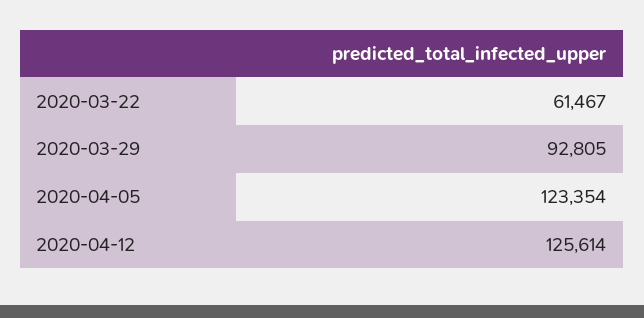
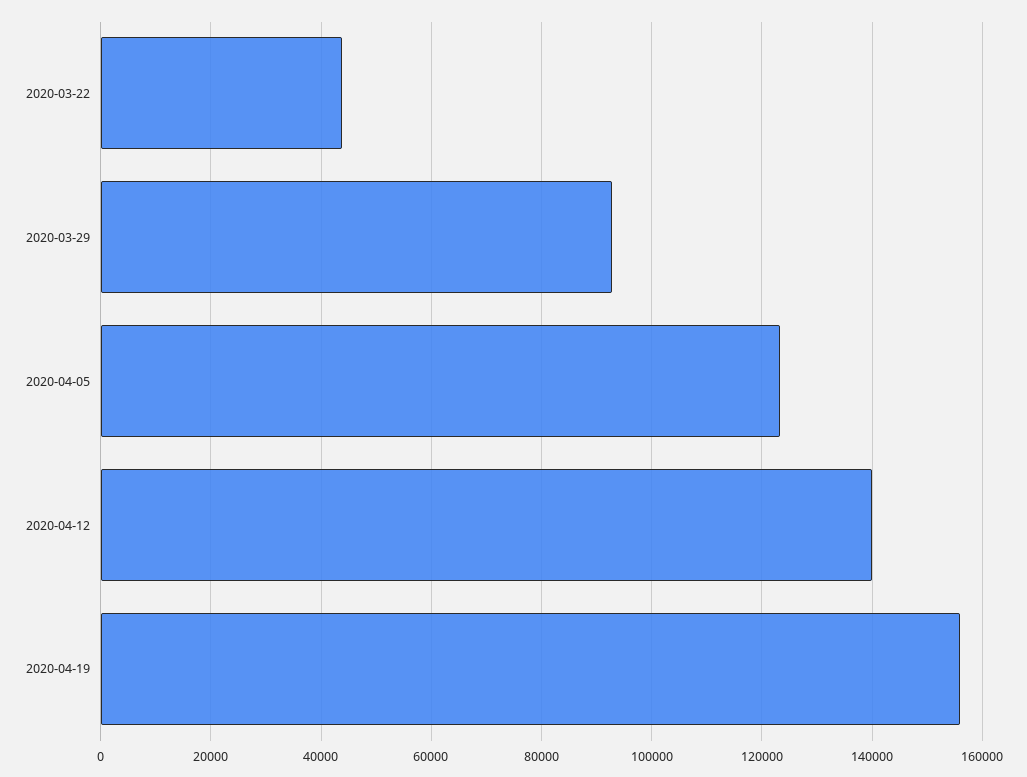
2020-03-22: 61467 -> 44000
2020-04-12: 125614 -> 140000
2020-04-19: none -> 156000

